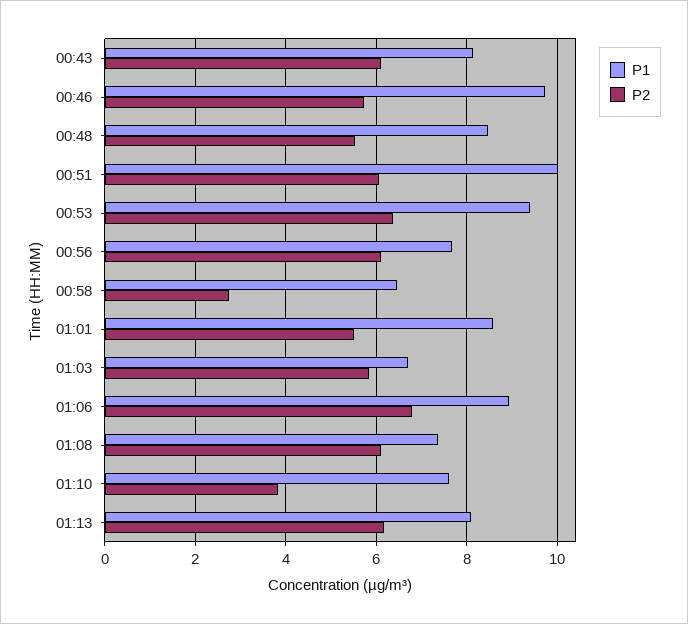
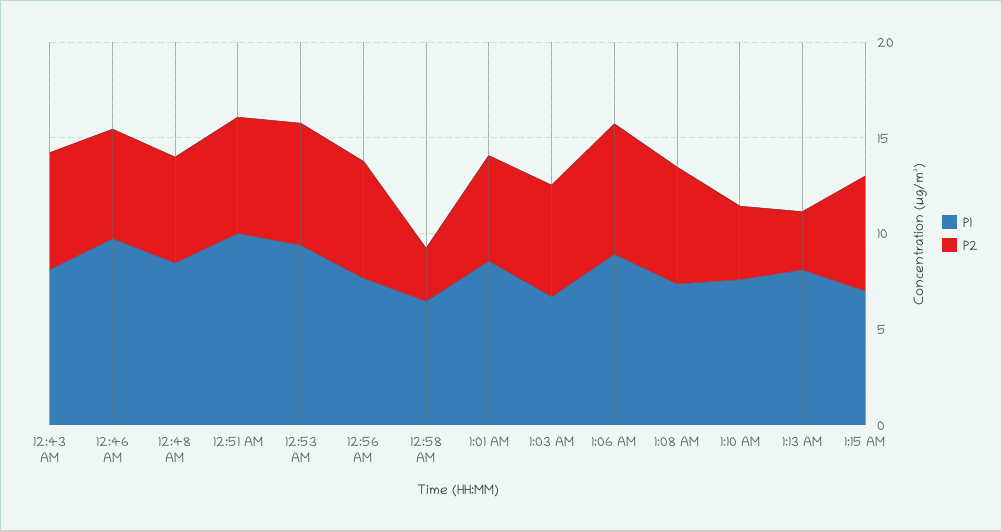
P2, 01:13: 6.2 -> 3
P1, 1:15 AM: none -> 7
P2, 1:15 AM: none -> 6

